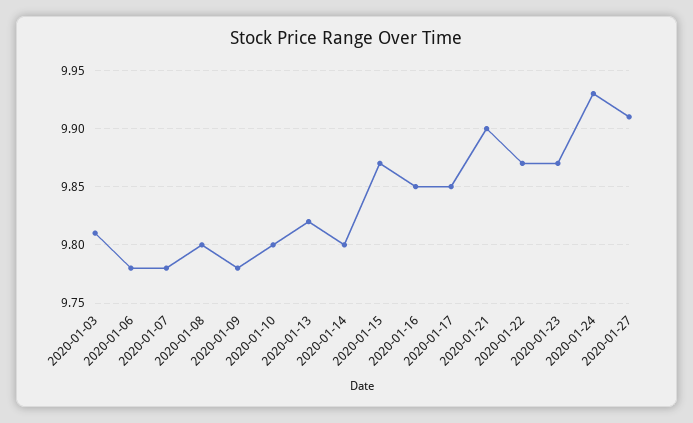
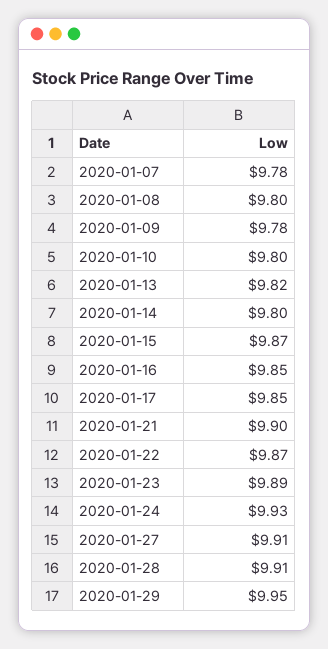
2020-01-03: 9.81 -> none
2020-01-06: 9.78 -> none
2020-01-23: 9.87 -> 9.89
2020-01-28: none -> 9.91
2020-01-29: none -> 9.95

